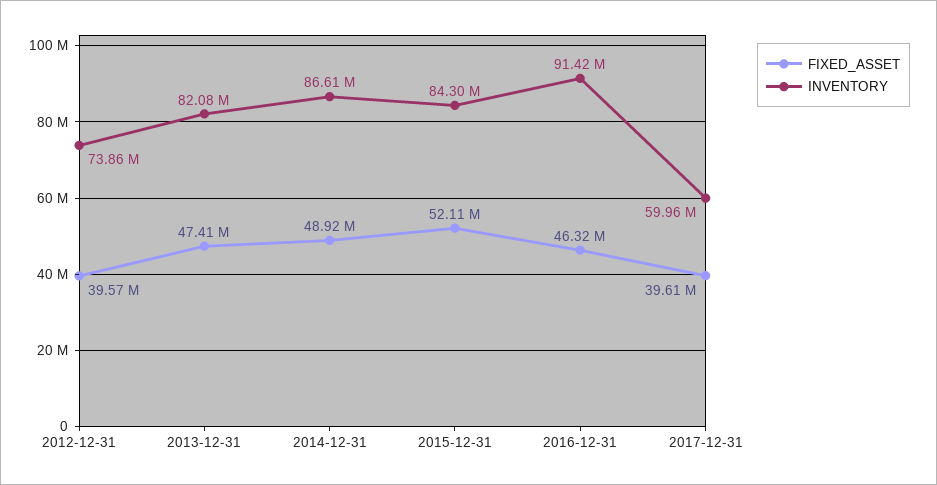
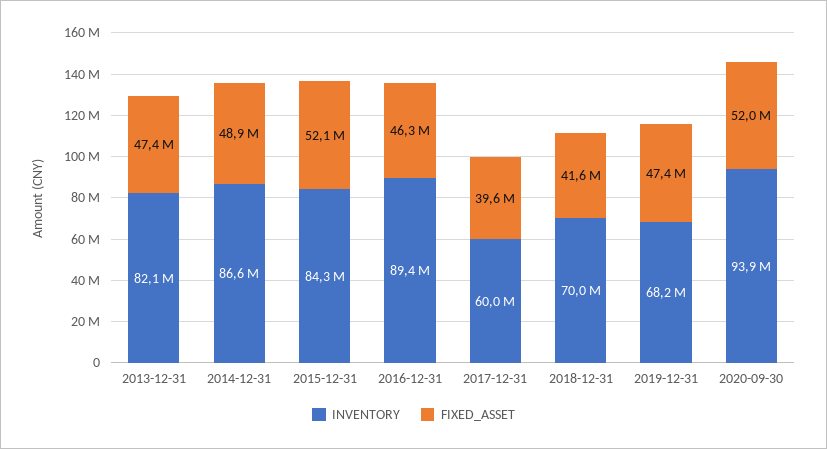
FIXED_ASSET, 2012-12-31: 39570000 -> none
INVENTORY, 2012-12-31: 73860000 -> none
INVENTORY, 2016-12-31: 91420000 -> 89400000
INVENTORY, 2018-12-31: none -> 70000000
FIXED_ASSET, 2018-12-31: none -> 41600000
INVENTORY, 2019-12-31: none -> 68200000
FIXED_ASSET, 2019-12-31: none -> 47400000
INVENTORY, 2020-09-30: none -> 93900000
FIXED_ASSET, 2020-09-30: none -> 52000000

